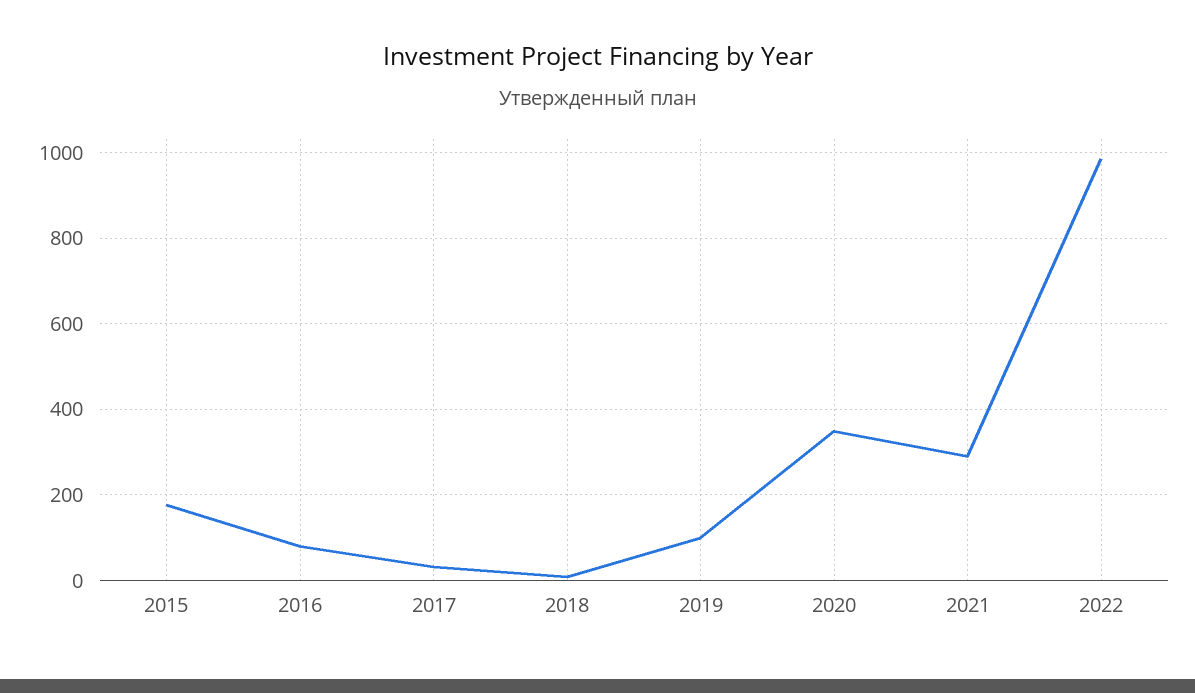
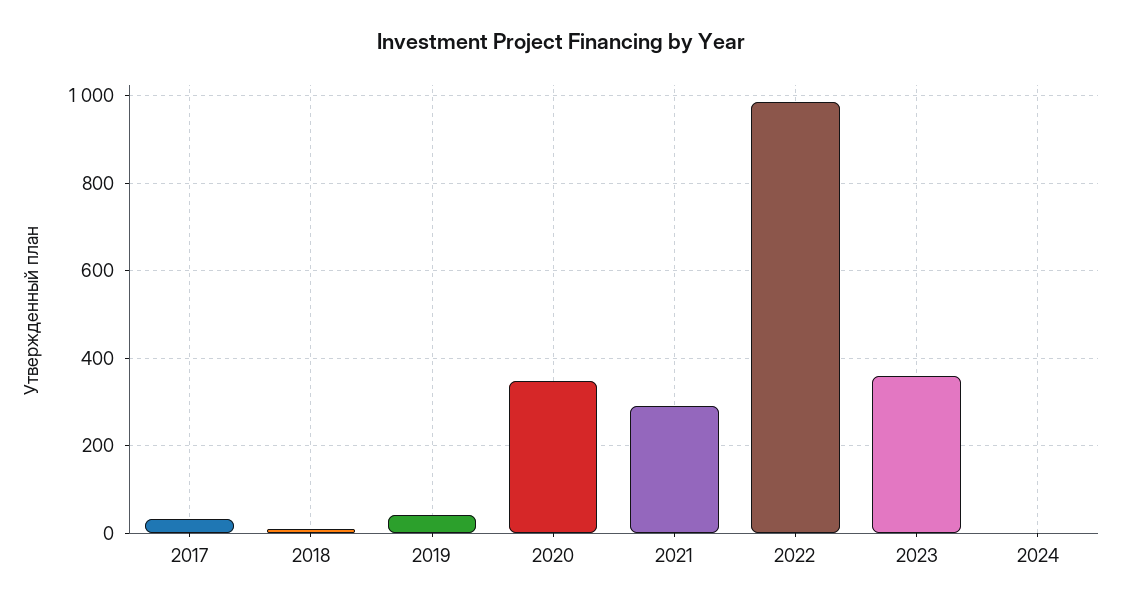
2015: 180 -> none
2016: 80 -> none
2019: 100 -> 40
2023: none -> 360
2024: none -> 0

